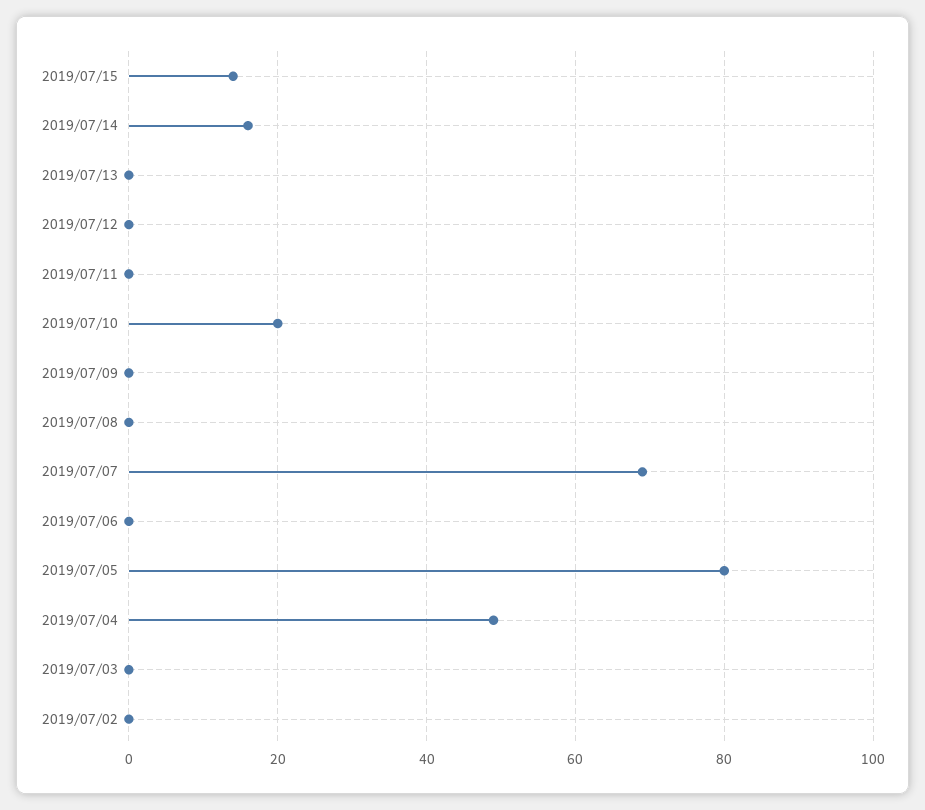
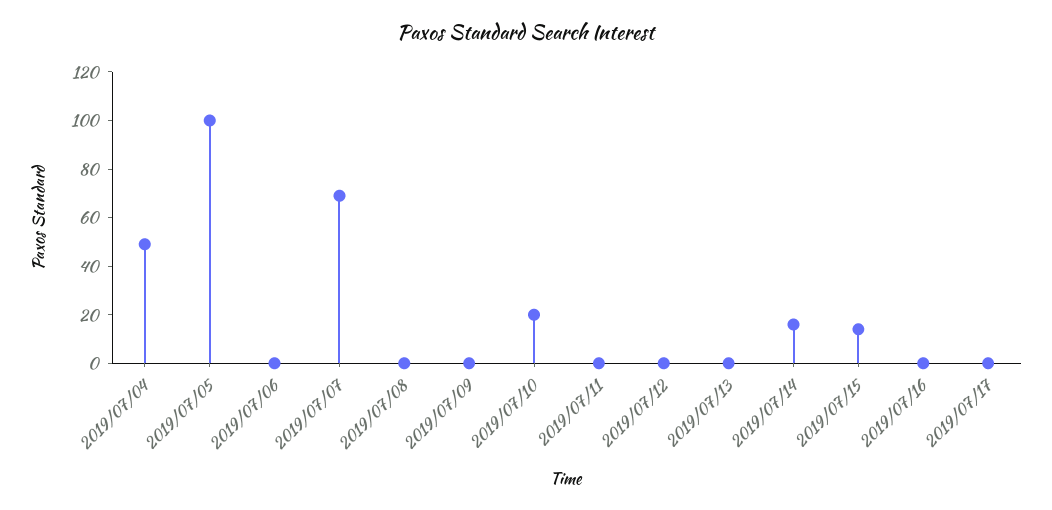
2019/07/05: 80 -> 100
2019/07/03: 0 -> none
2019/07/02: 0 -> none
2019/07/16: none -> 0
2019/07/17: none -> 0

